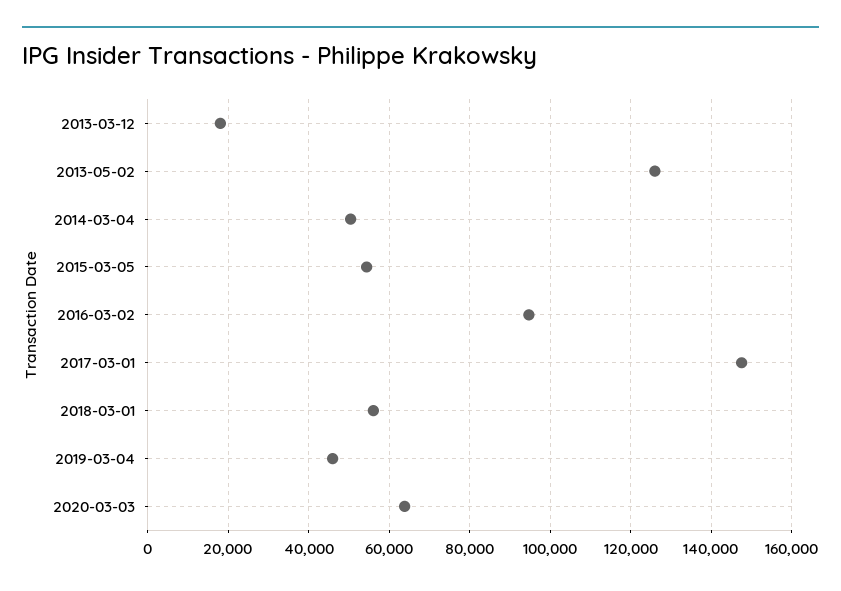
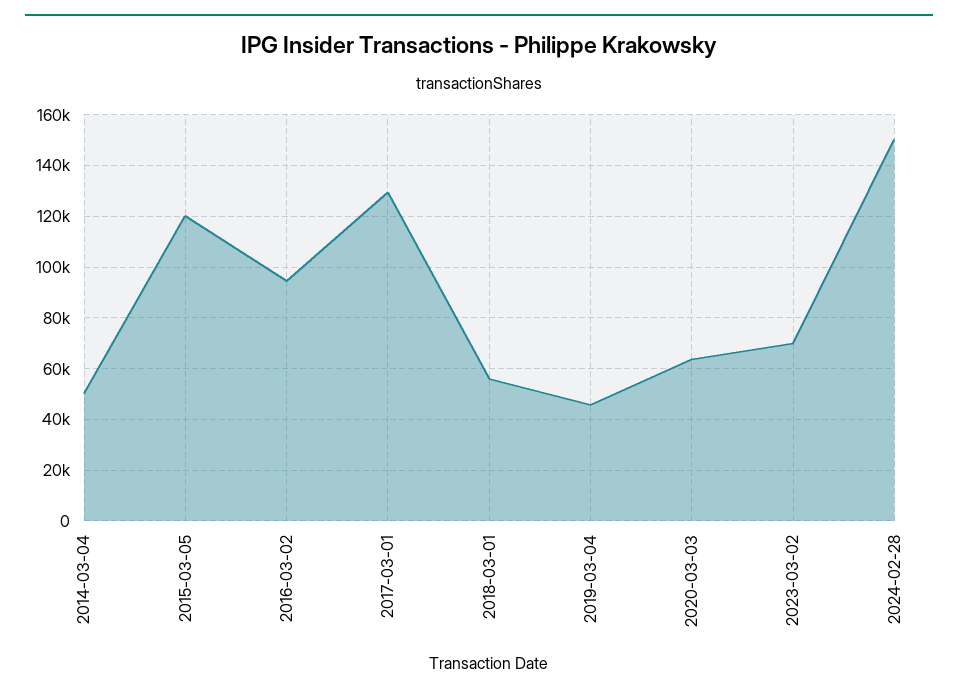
2013-03-12: 18000 -> none
2013-05-02: 126000 -> none
2015-03-05: 54000 -> 120000
2017-03-01: 148000 -> 130000
2023-03-02: none -> 70000
2024-02-28: none -> 150000

